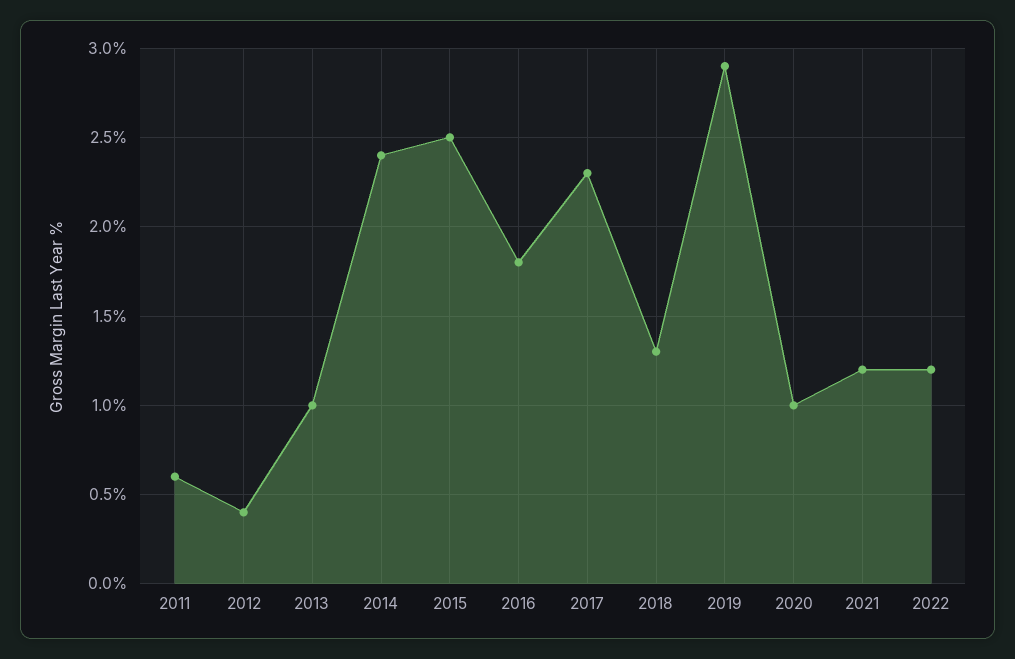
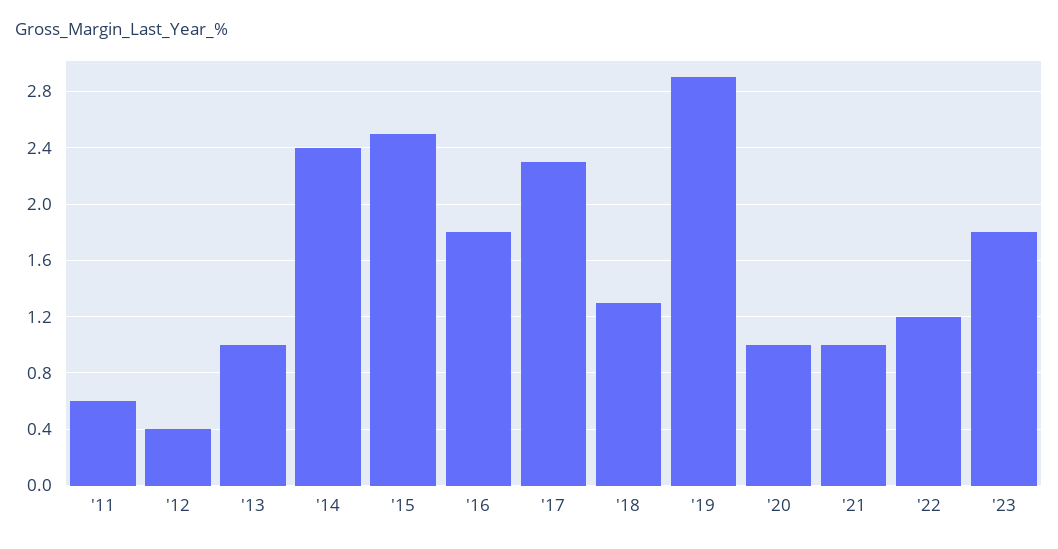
2021: 1.2 -> 1
'23: none -> 1.8

